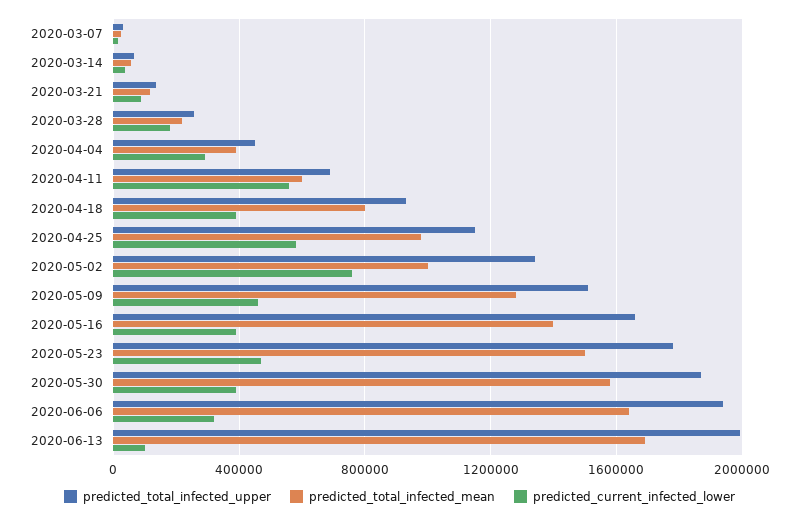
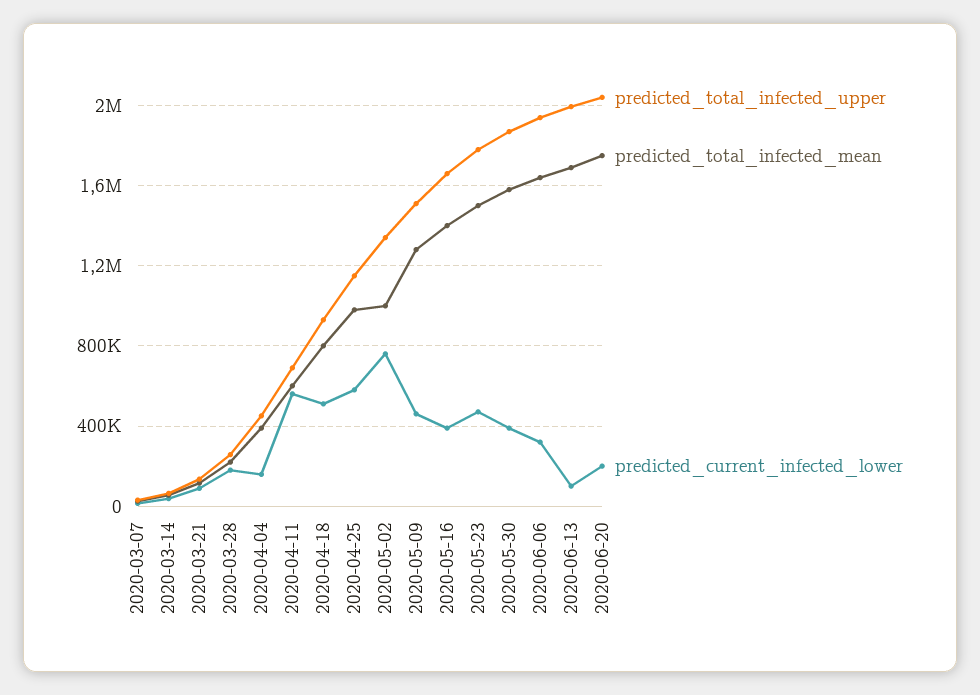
predicted_current_infected_lower, 2020-04-04: 300000 -> 150000
predicted_current_infected_lower, 2020-04-18: 400000 -> 500000
predicted_total_infected_upper, 2020-06-20: none -> 2050000
predicted_total_infected_mean, 2020-06-20: none -> 1750000
predicted_current_infected_lower, 2020-06-20: none -> 200000

